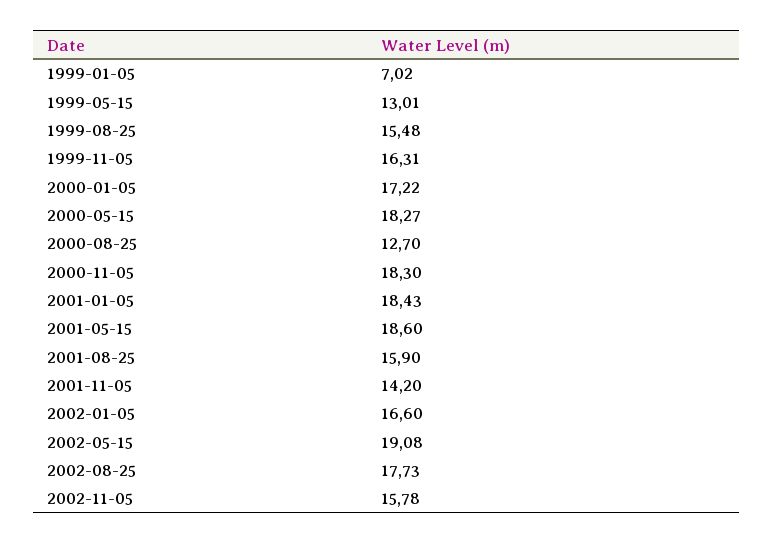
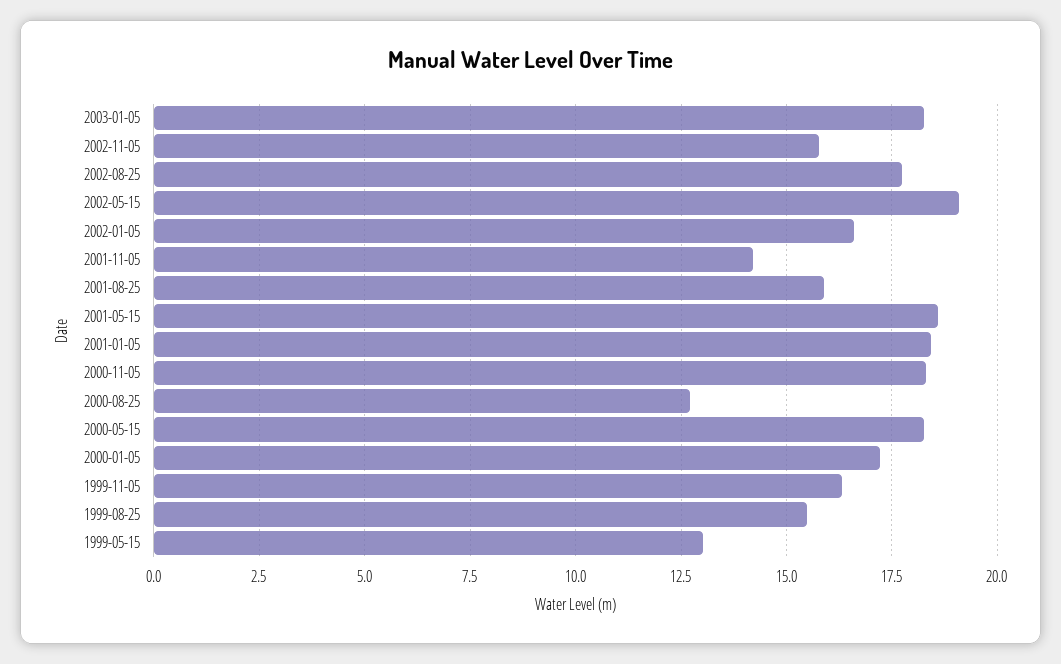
1999-01-05: 7.02 -> none
2003-01-05: none -> 18.25

